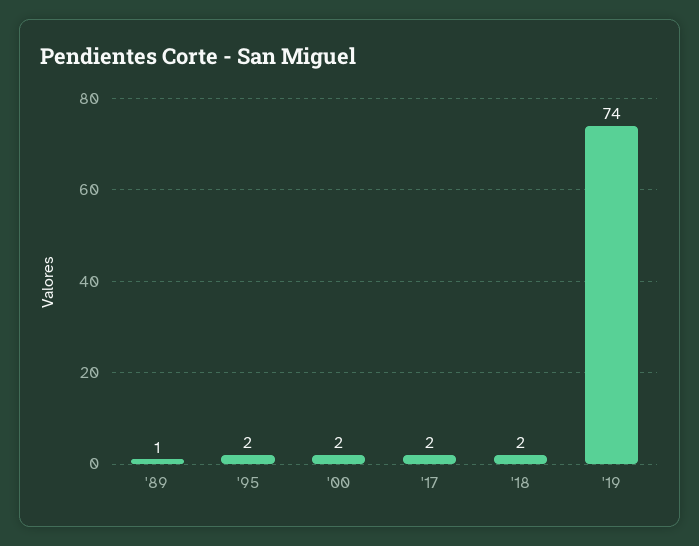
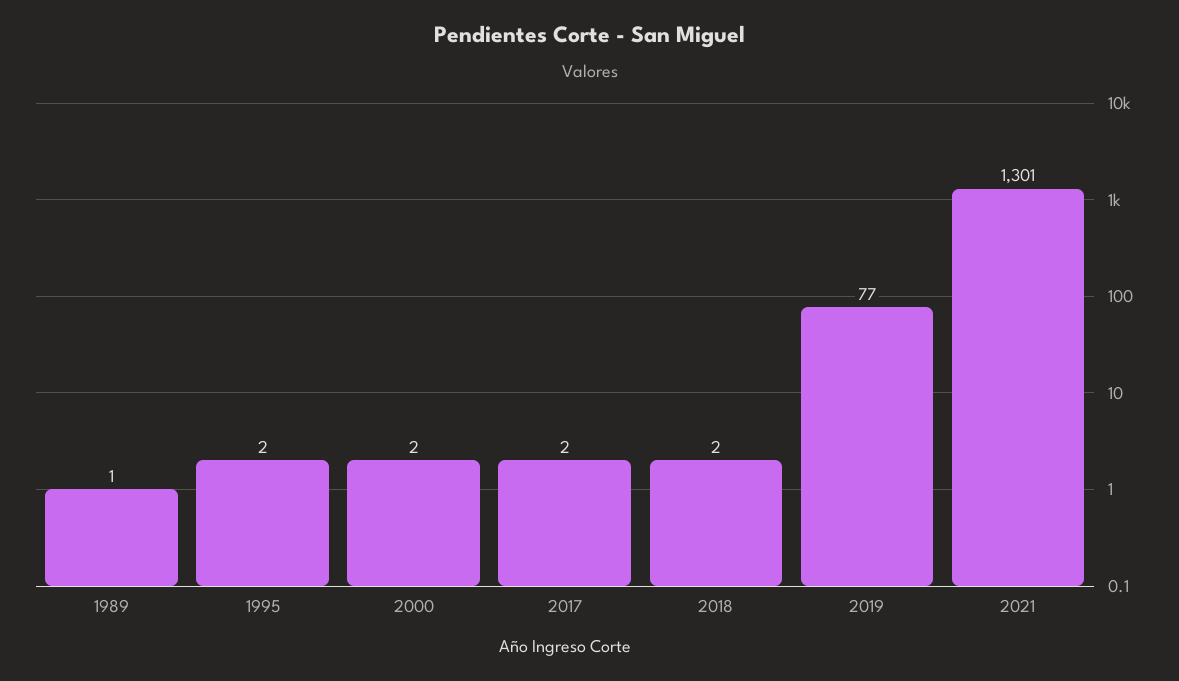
'19: 74 -> 77
2021: none -> 1301

